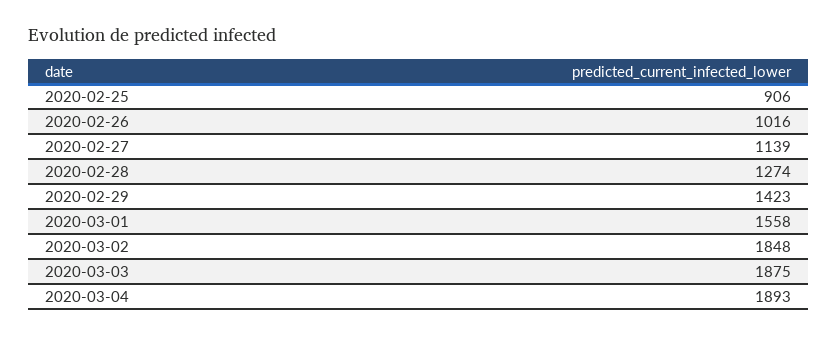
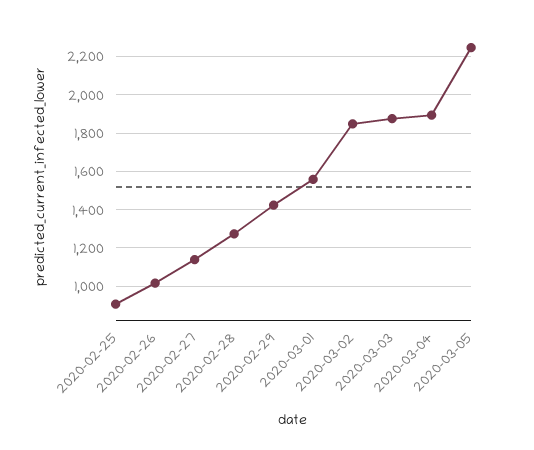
2020-03-05: none -> 2250

